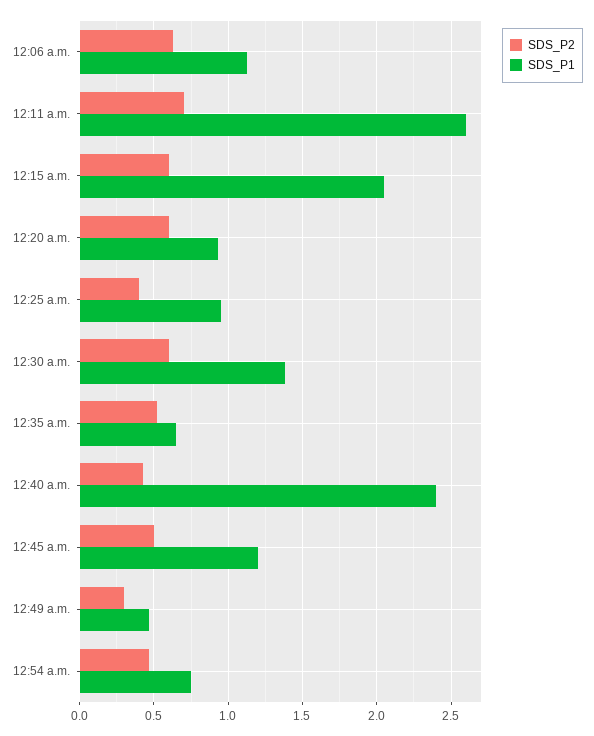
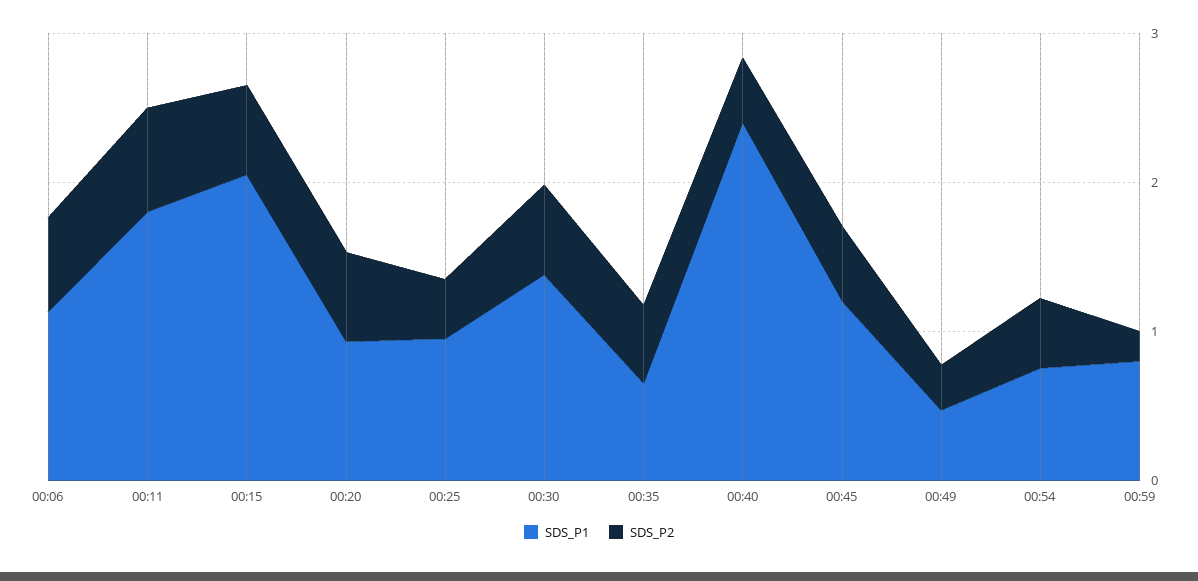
SDS_P1, 12:11 a.m.: 2.6 -> 1.8
SDS_P1, 00:59: none -> 0.8
SDS_P2, 00:59: none -> 0.2

